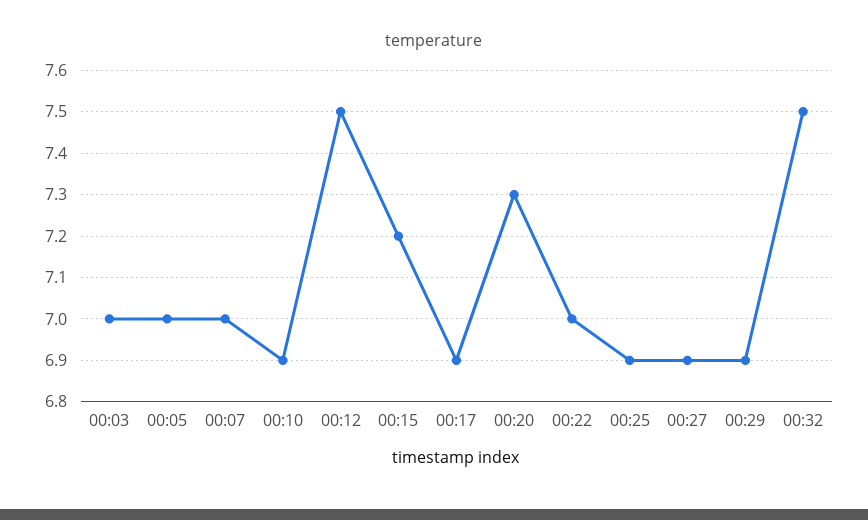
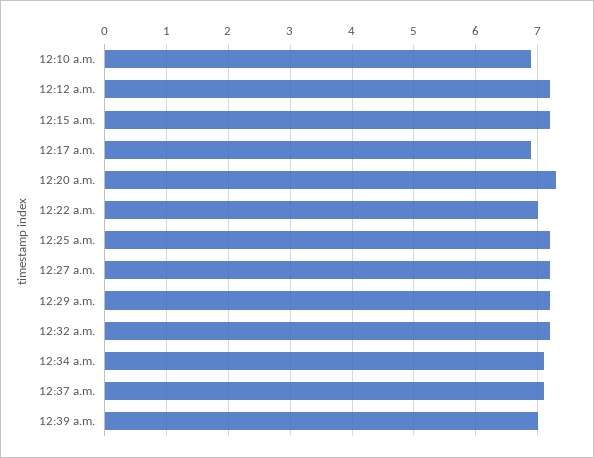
00:03: 7 -> none
00:05: 7 -> none
00:07: 7 -> none
00:12: 7.5 -> 7.2
00:25: 6.9 -> 7.2
00:27: 6.9 -> 7.2
00:29: 6.9 -> 7.2
00:32: 7.5 -> 7.2
12:34 a.m.: none -> 7.1
12:37 a.m.: none -> 7.1
12:39 a.m.: none -> 7

